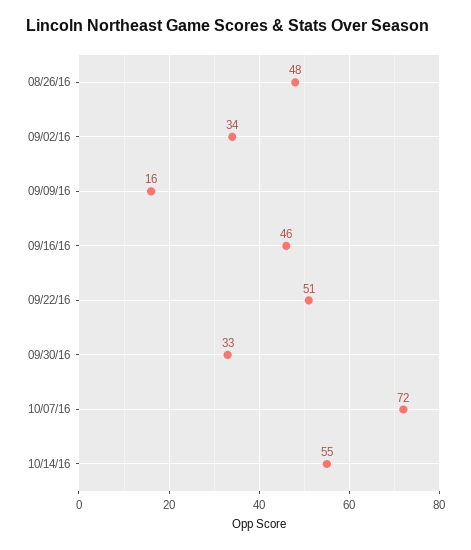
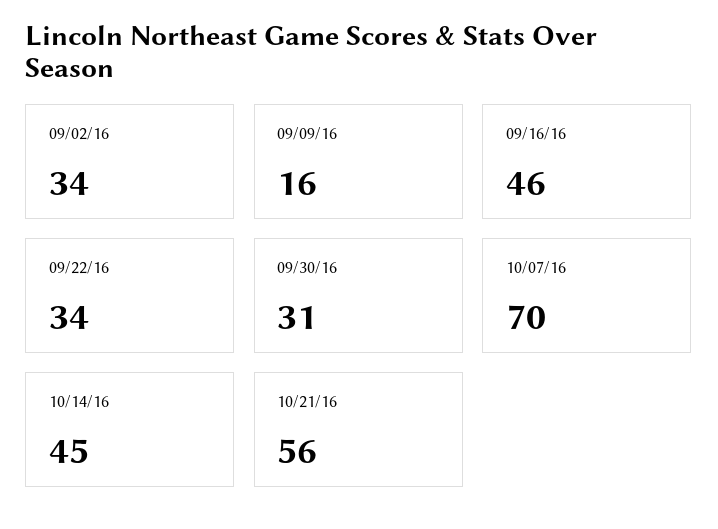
08/26/16: 48 -> none
09/22/16: 51 -> 34
09/30/16: 33 -> 31
10/07/16: 72 -> 70
10/14/16: 55 -> 45
10/21/16: none -> 56

